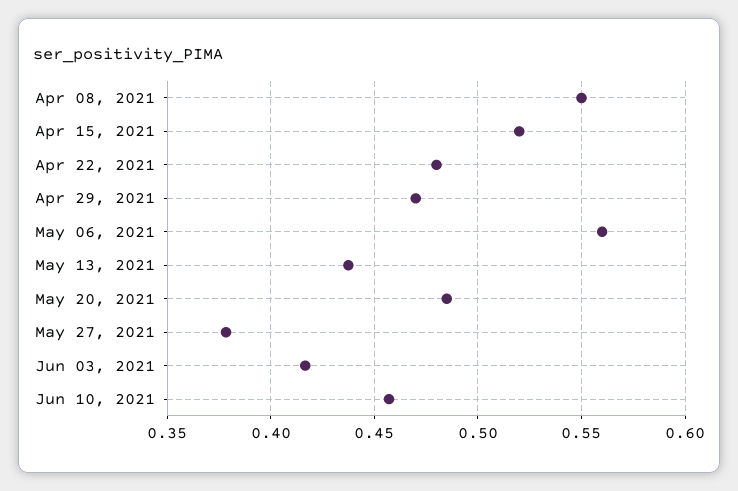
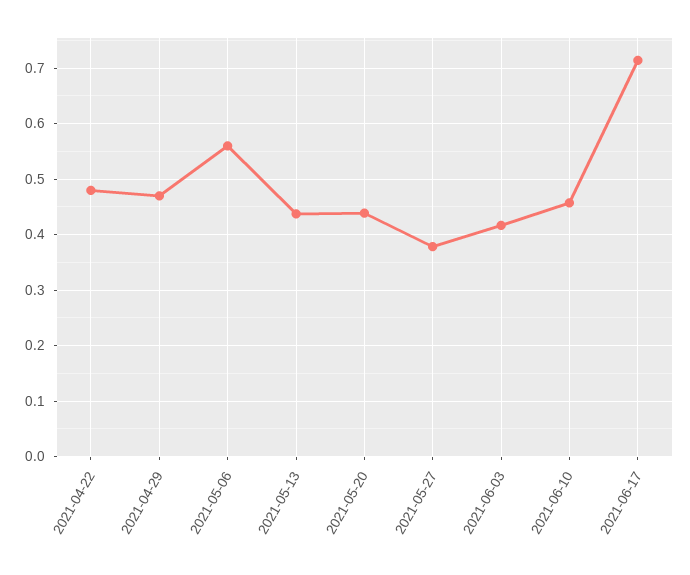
Apr 08, 2021: 0.55 -> none
Apr 15, 2021: 0.52 -> none
May 20, 2021: 0.485 -> 0.44
2021-06-17: none -> 0.72

